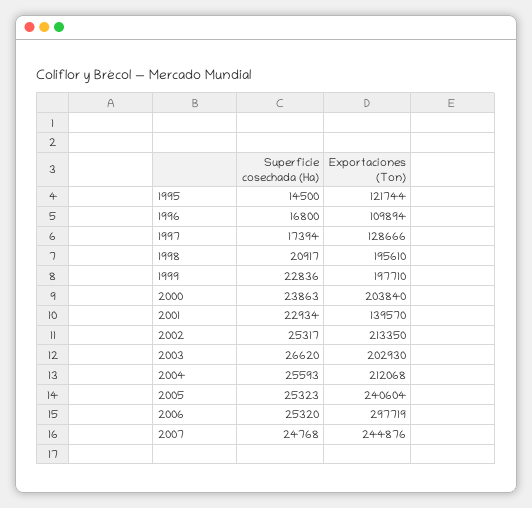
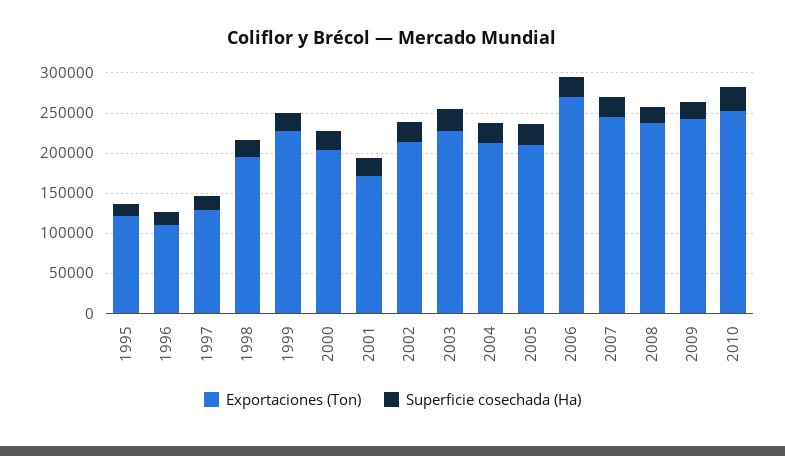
Exportaciones (Ton), 1999: 197710 -> 230000
Exportaciones (Ton), 2001: 139570 -> 170000
Exportaciones (Ton), 2003: 202930 -> 230000
Exportaciones (Ton), 2005: 240604 -> 210000
Exportaciones (Ton), 2006: 297719 -> 270000
Exportaciones (Ton), 2008: none -> 240000
Superficie cosechada (Ha), 2008: none -> 20000
Exportaciones (Ton), 2009: none -> 240000
Superficie cosechada (Ha), 2009: none -> 20000
Exportaciones (Ton), 2010: none -> 250000
Superficie cosechada (Ha), 2010: none -> 30000

